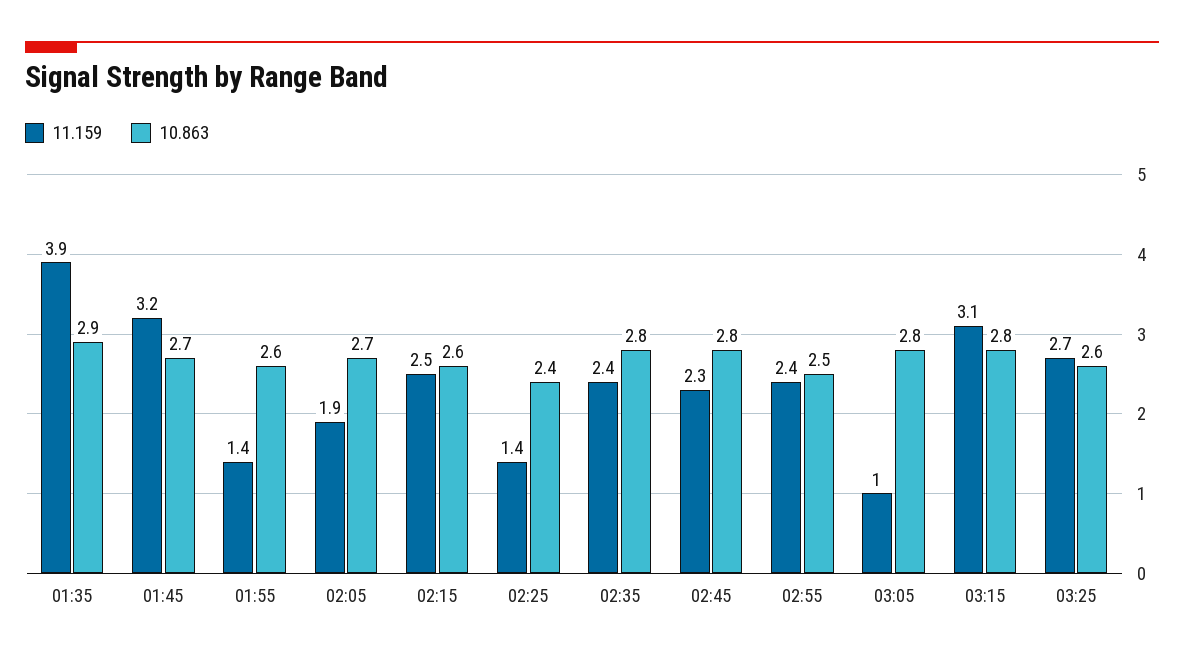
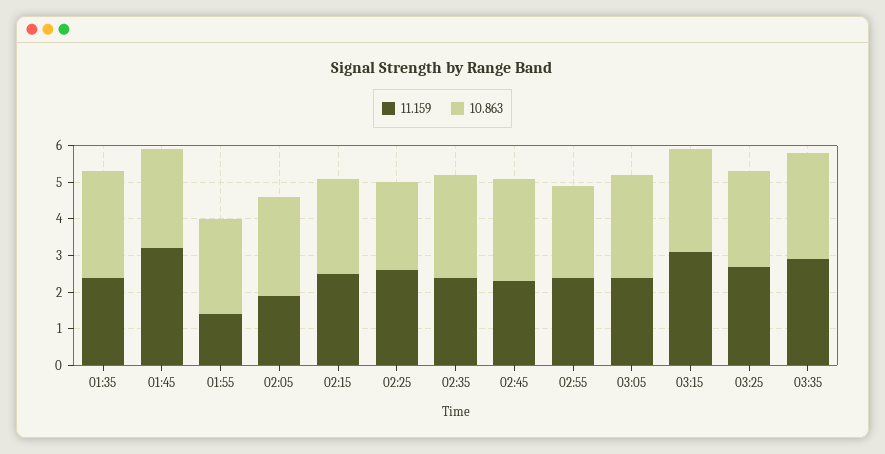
11.159, 01:35: 3.9 -> 2.5
11.159, 02:25: 1.4 -> 2.5
11.159, 03:05: 1 -> 2.5
11.159, 03:35: none -> 3
10.863, 03:35: none -> 3

